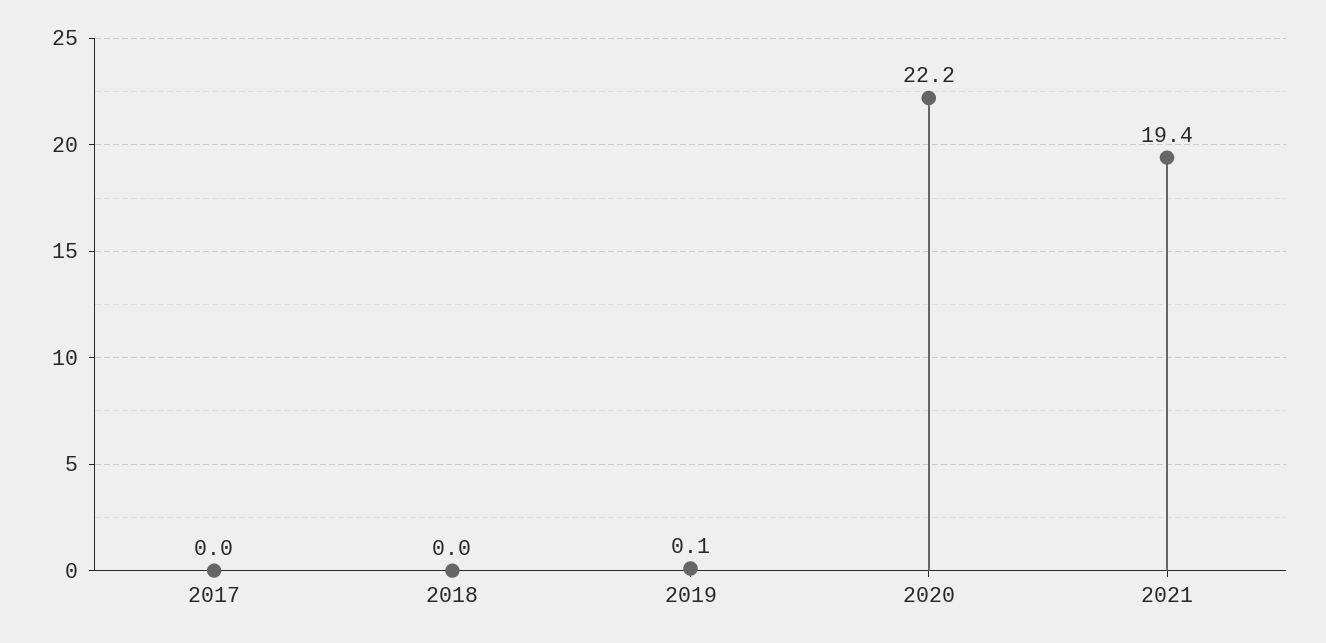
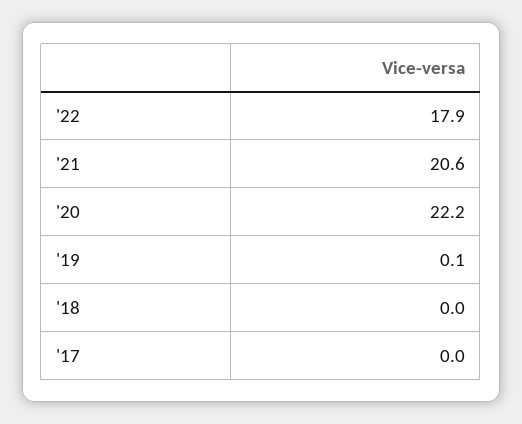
2021: 19.4 -> 20.6
'22: none -> 17.9

